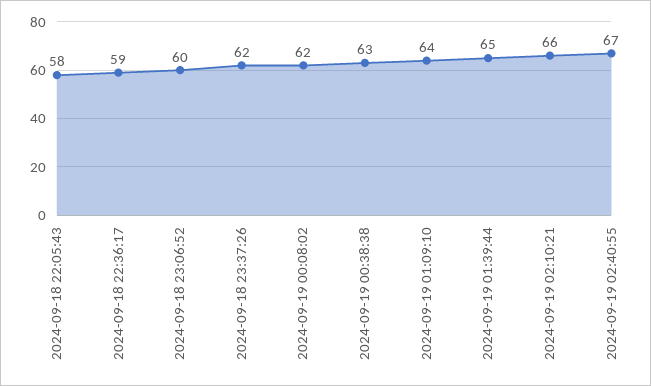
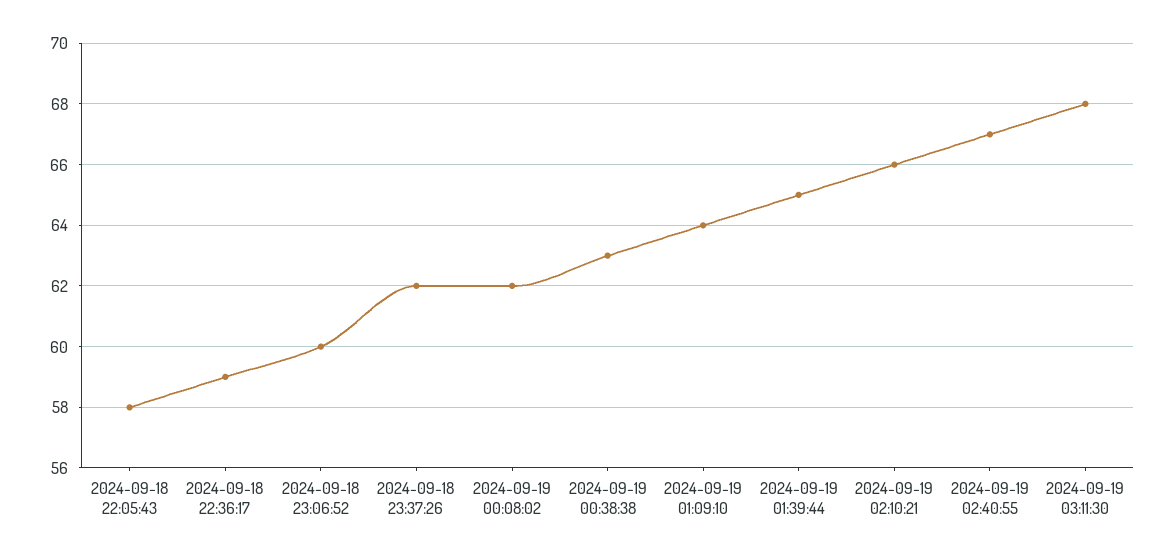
2024-09-19 03:11:30: none -> 68

